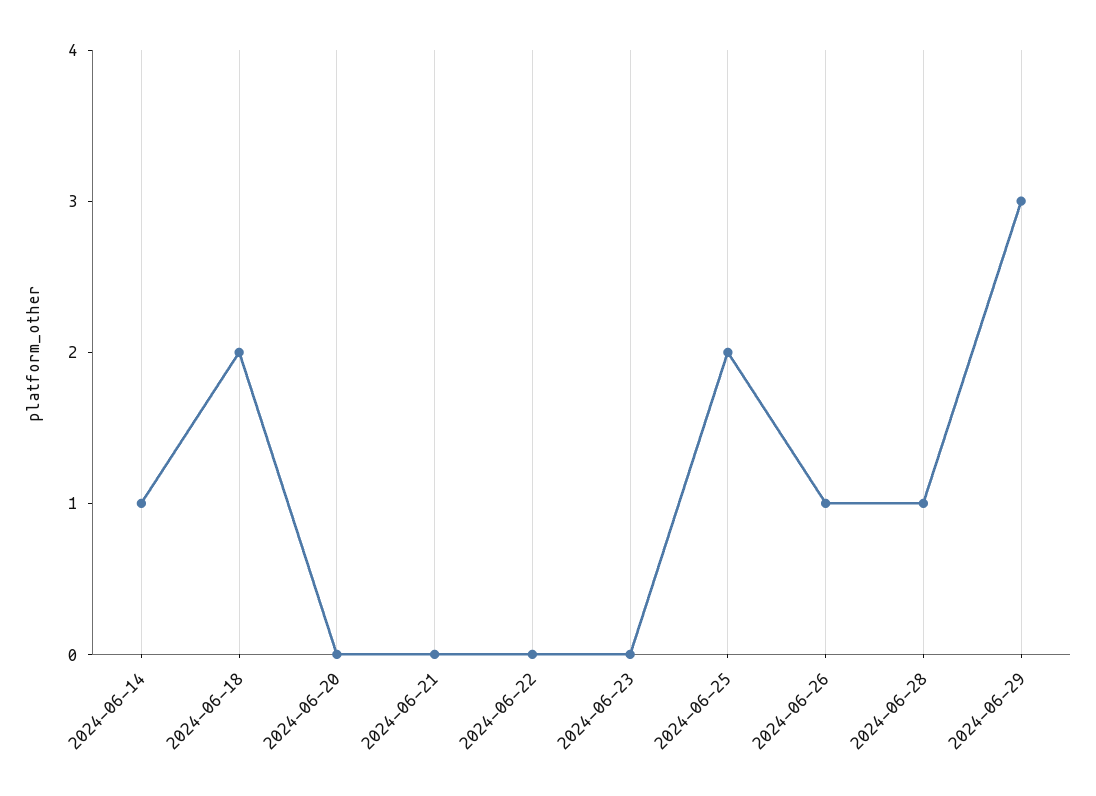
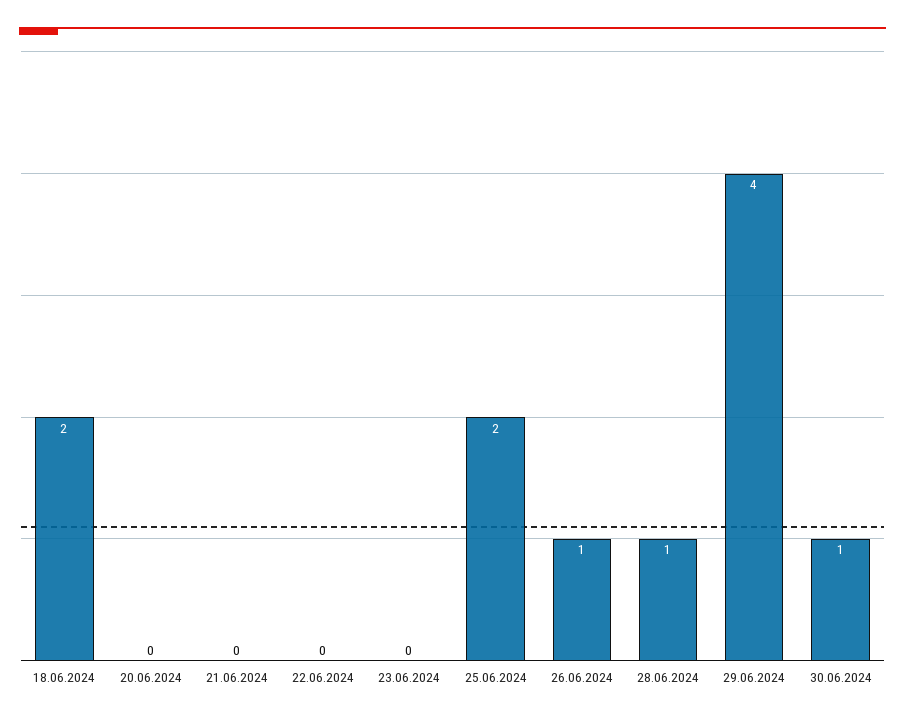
2024-06-14: 1 -> none
2024-06-29: 3 -> 4
30.06.2024: none -> 1

